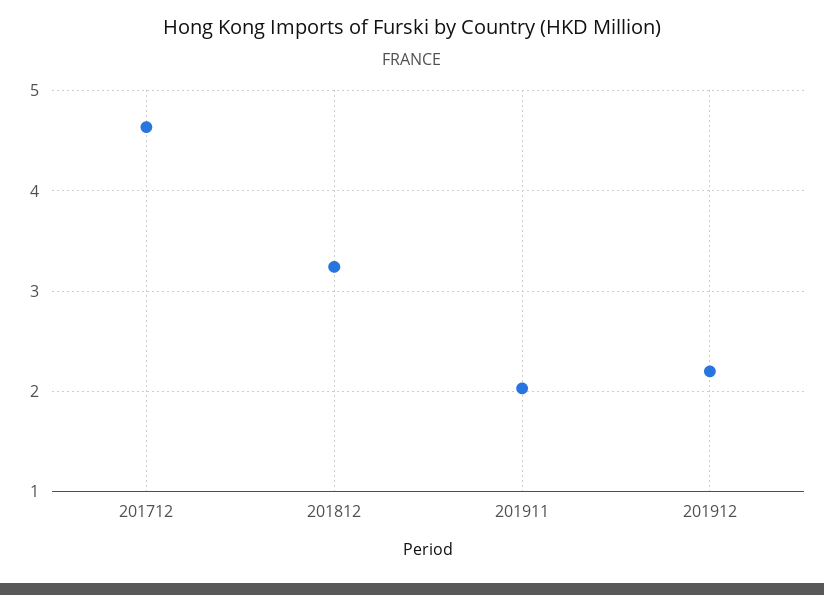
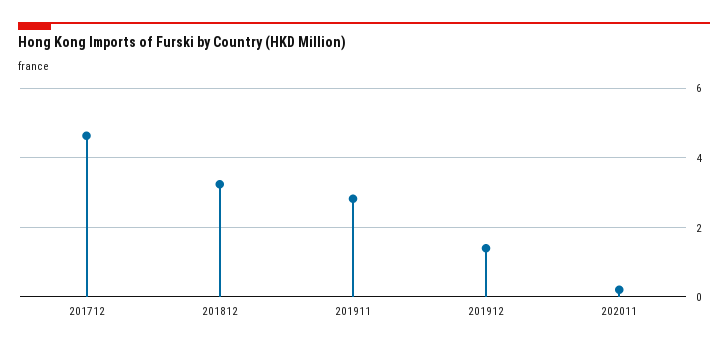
201911: 2 -> 2.8
201912: 2.2 -> 1.4
202011: none -> 0.2

